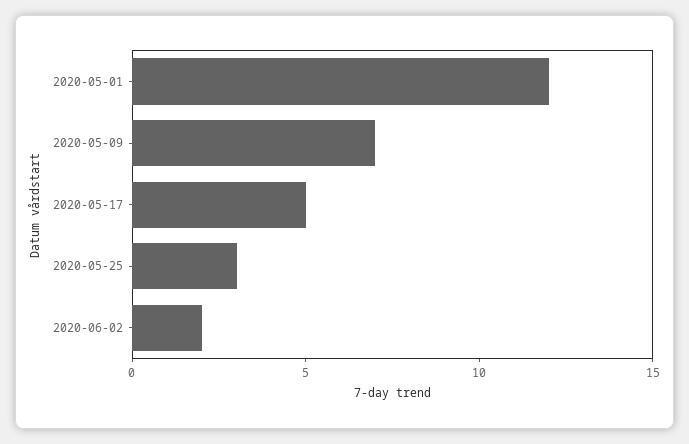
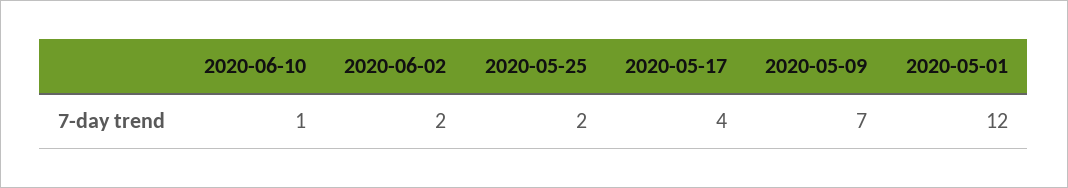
2020-05-17: 5 -> 4
2020-05-25: 3 -> 2
2020-06-10: none -> 1

